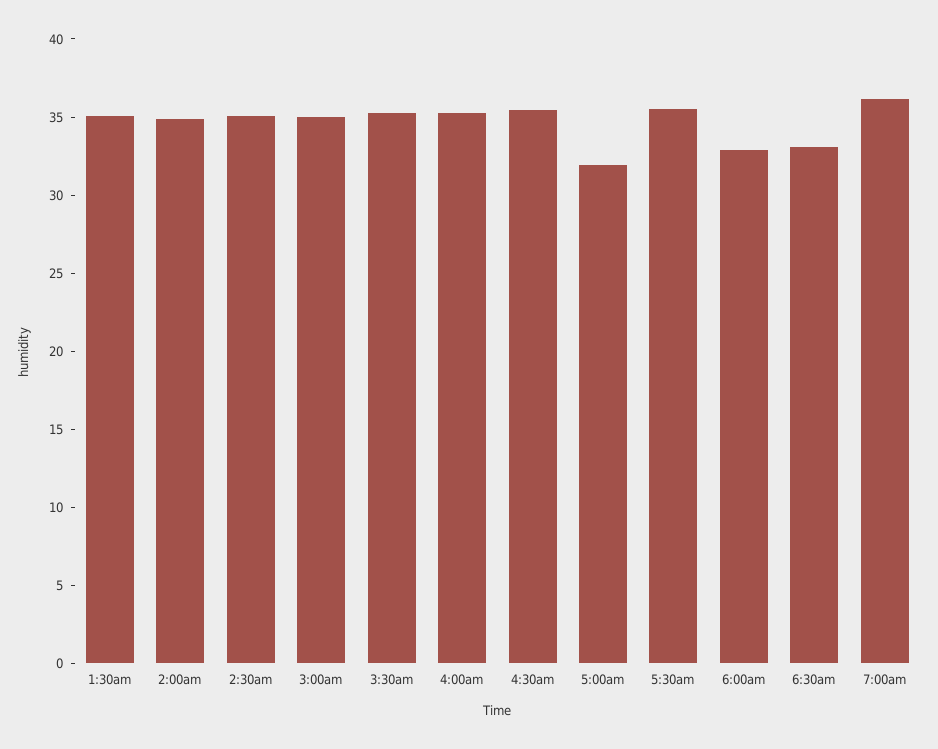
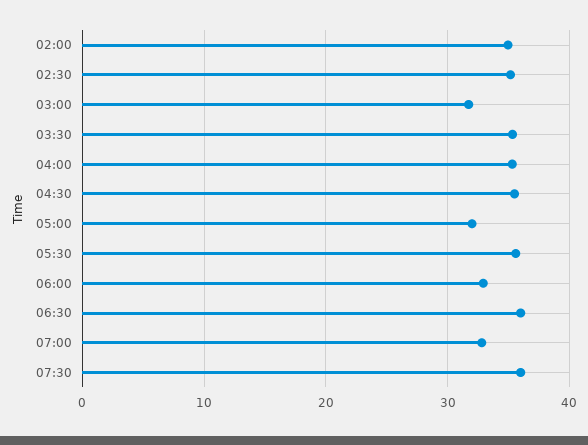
1:30am: 35 -> none
3:00am: 35 -> 32
6:30am: 33 -> 36
7:00am: 36 -> 33
07:30: none -> 36

